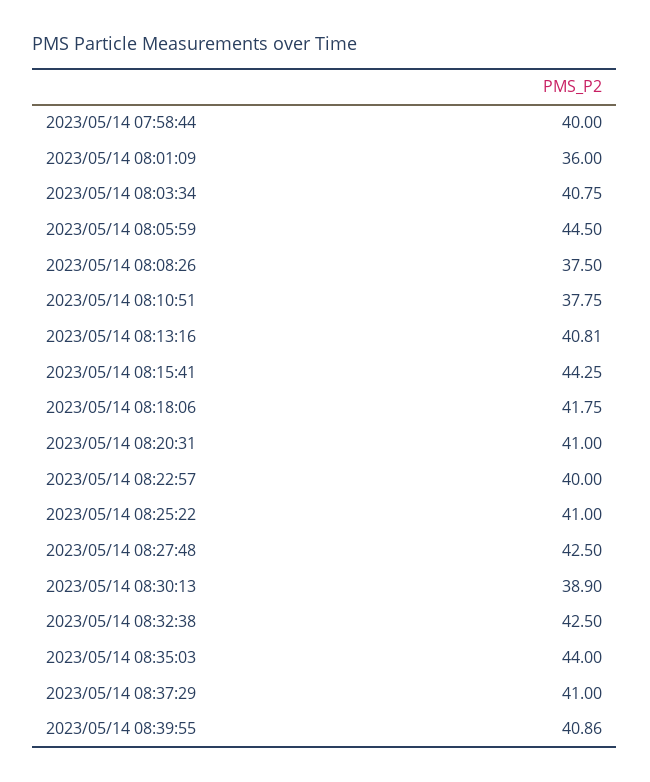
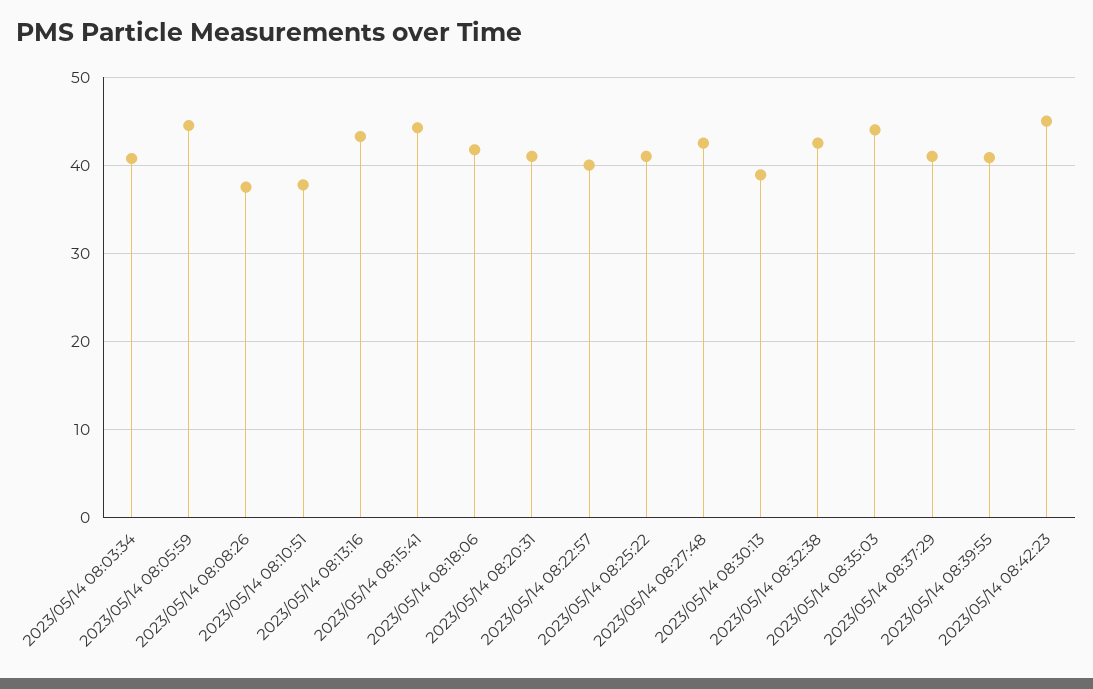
2023/05/14 07:58:44: 40 -> none
2023/05/14 08:01:09: 36 -> none
2023/05/14 08:13:16: 40.81 -> 43
2023/05/14 08:42:23: none -> 45

